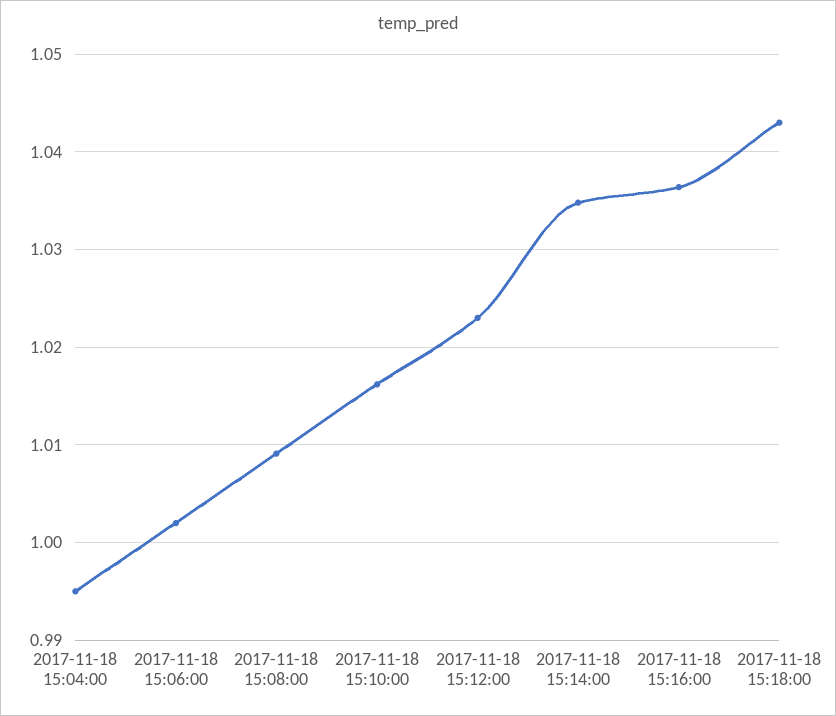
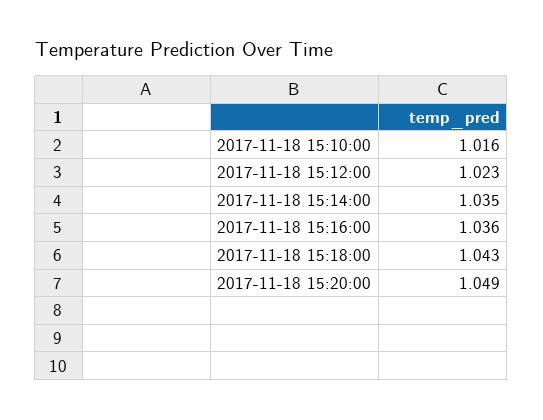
2017-11-18 15:04:00: 0.995 -> none
2017-11-18 15:06:00: 1.002 -> none
2017-11-18 15:08:00: 1.009 -> none
2017-11-18 15:20:00: none -> 1.049

